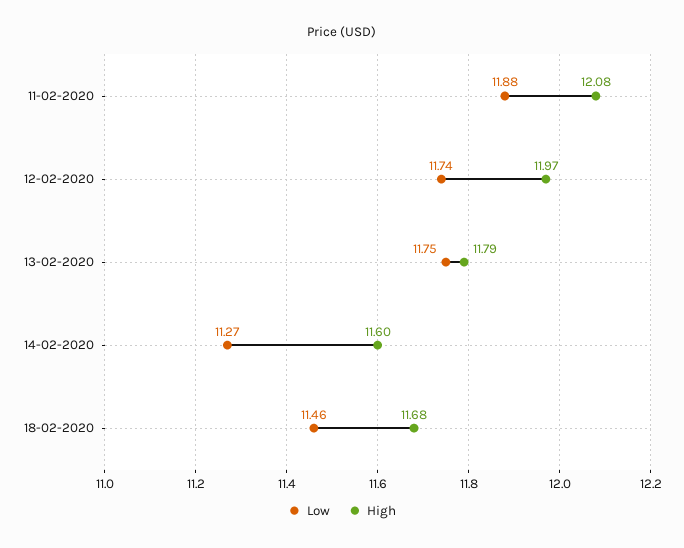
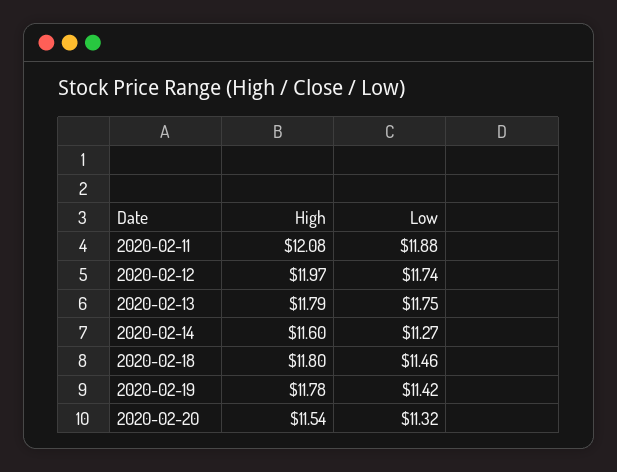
High, 18-02-2020: 11.68 -> 11.8
High, 2020-02-19: none -> 11.78
Low, 2020-02-19: none -> 11.42
High, 2020-02-20: none -> 11.54
Low, 2020-02-20: none -> 11.32

